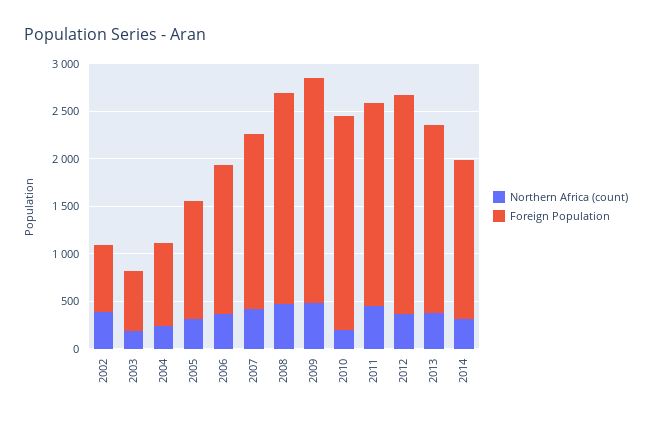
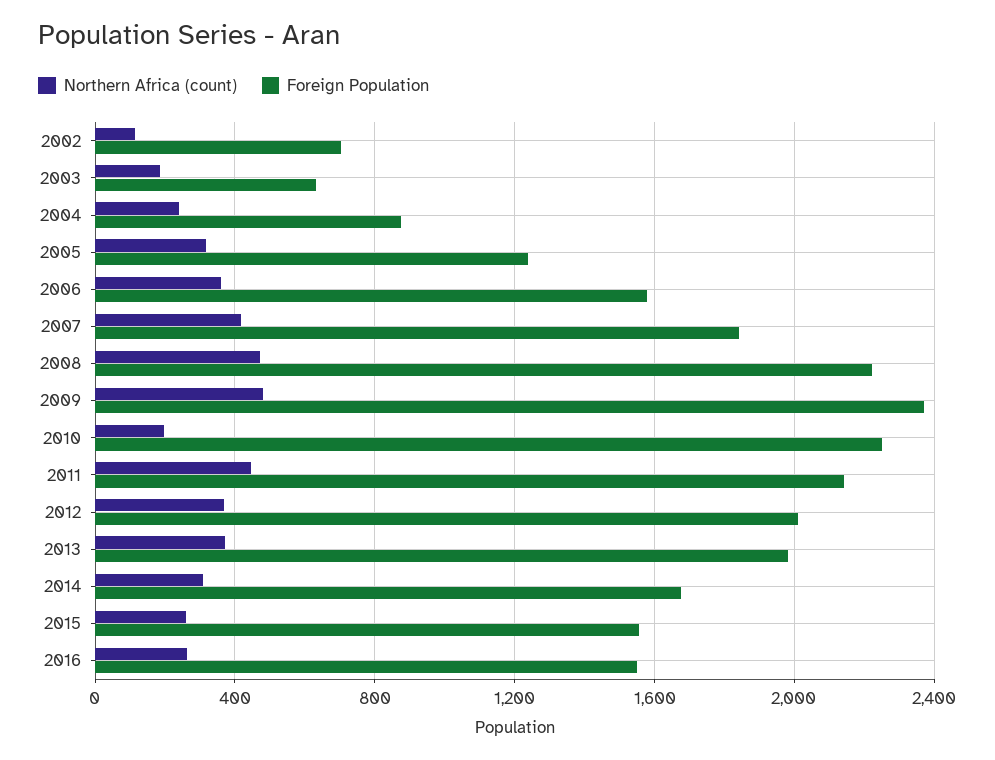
Northern Africa (count), 2002: 400 -> 100
Foreign Population, 2012: 2300 -> 2000
Northern Africa (count), 2015: none -> 250
Foreign Population, 2015: none -> 1550
Northern Africa (count), 2016: none -> 250
Foreign Population, 2016: none -> 1550

